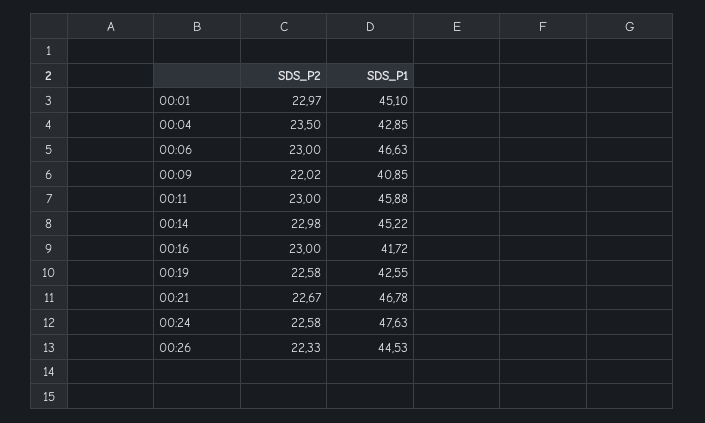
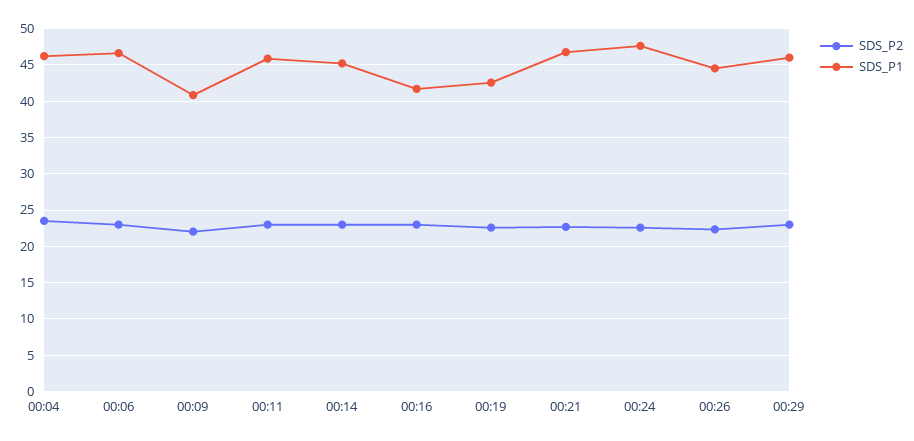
SDS_P2, 00:01: 22.97 -> none
SDS_P1, 00:01: 45.1 -> none
SDS_P1, 00:04: 42.85 -> 46
SDS_P2, 00:29: none -> 23
SDS_P1, 00:29: none -> 46

